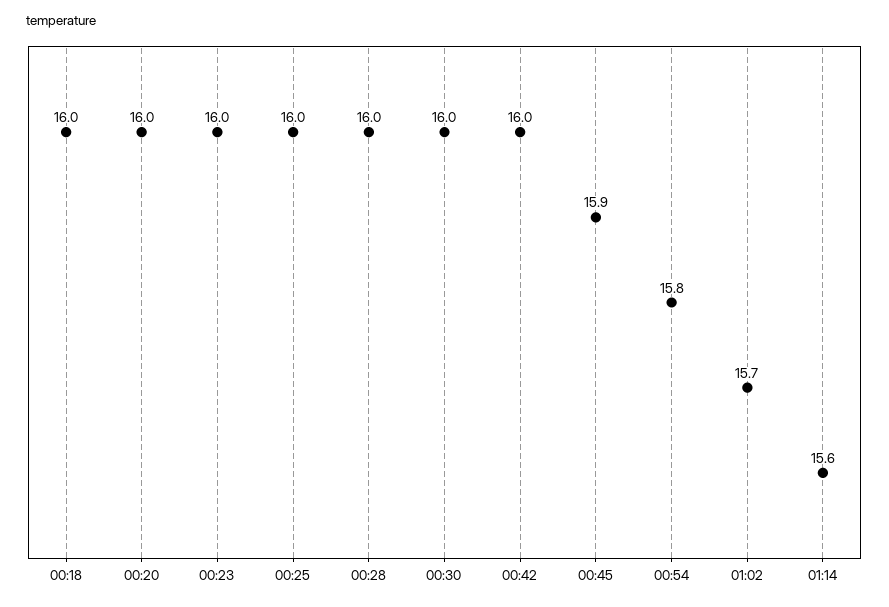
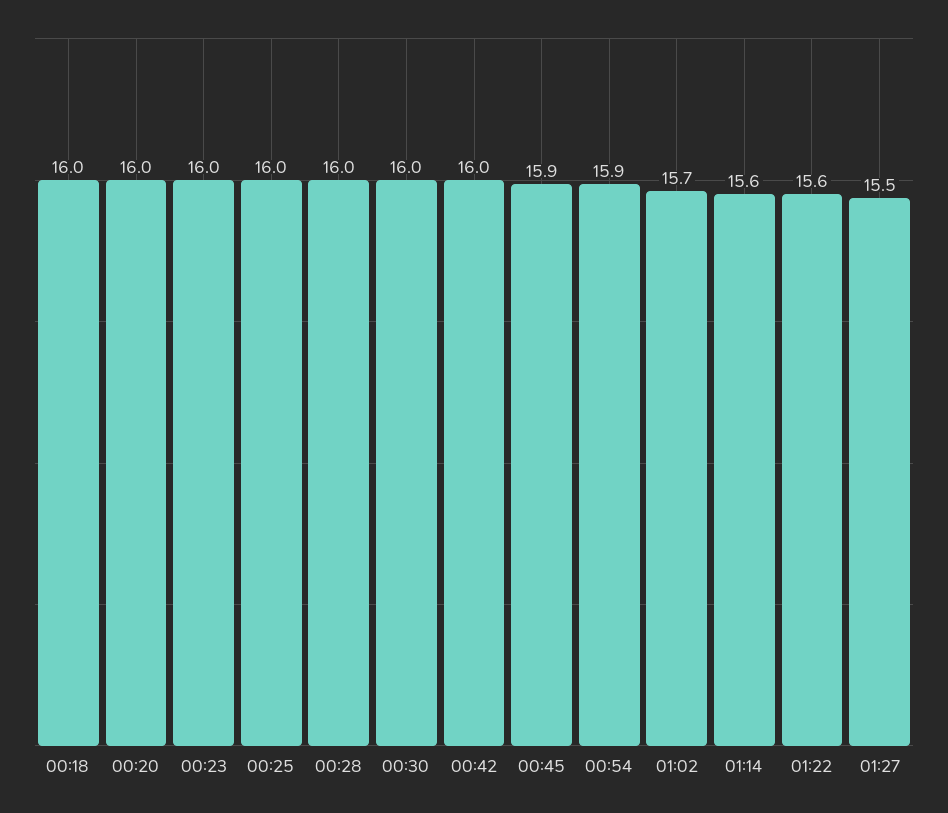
00:54: 15.8 -> 15.9
01:22: none -> 15.6
01:27: none -> 15.5

